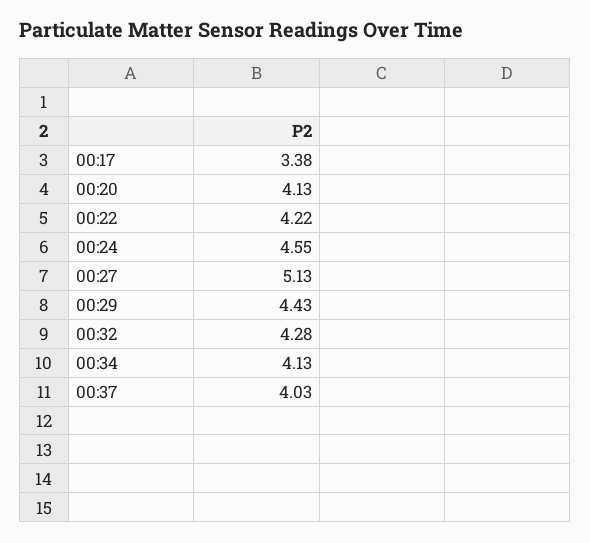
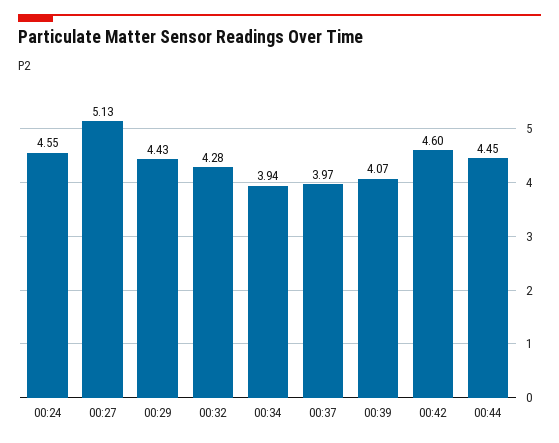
00:17: 3.38 -> none
00:20: 4.13 -> none
00:22: 4.22 -> none
00:34: 4.13 -> 3.94
00:37: 4.03 -> 3.97
00:39: none -> 4.07
00:42: none -> 4.6
00:44: none -> 4.45

